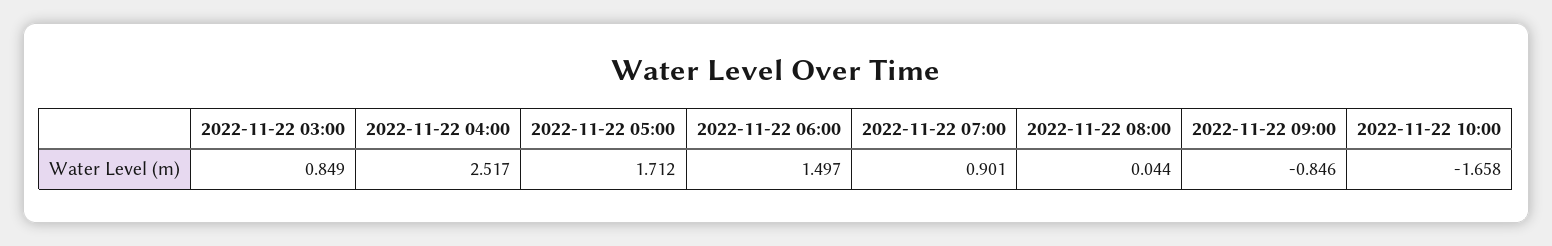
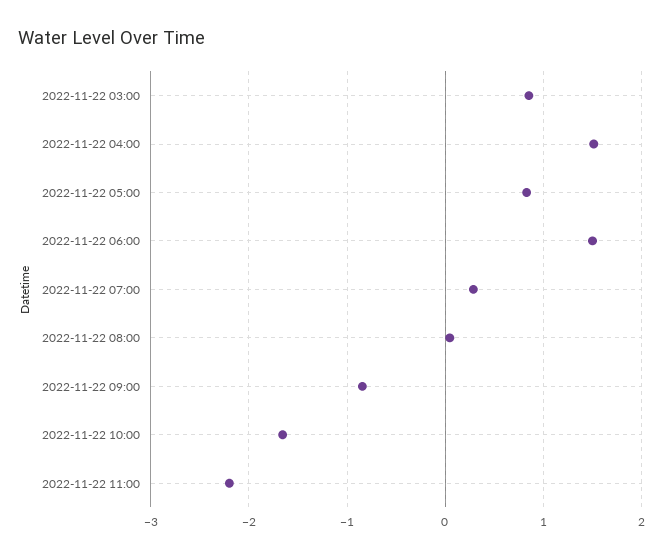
2022-11-22 04:00: 2.517 -> 1.5
2022-11-22 05:00: 1.712 -> 0.8
2022-11-22 07:00: 0.901 -> 0.3
2022-11-22 11:00: none -> -2.2

